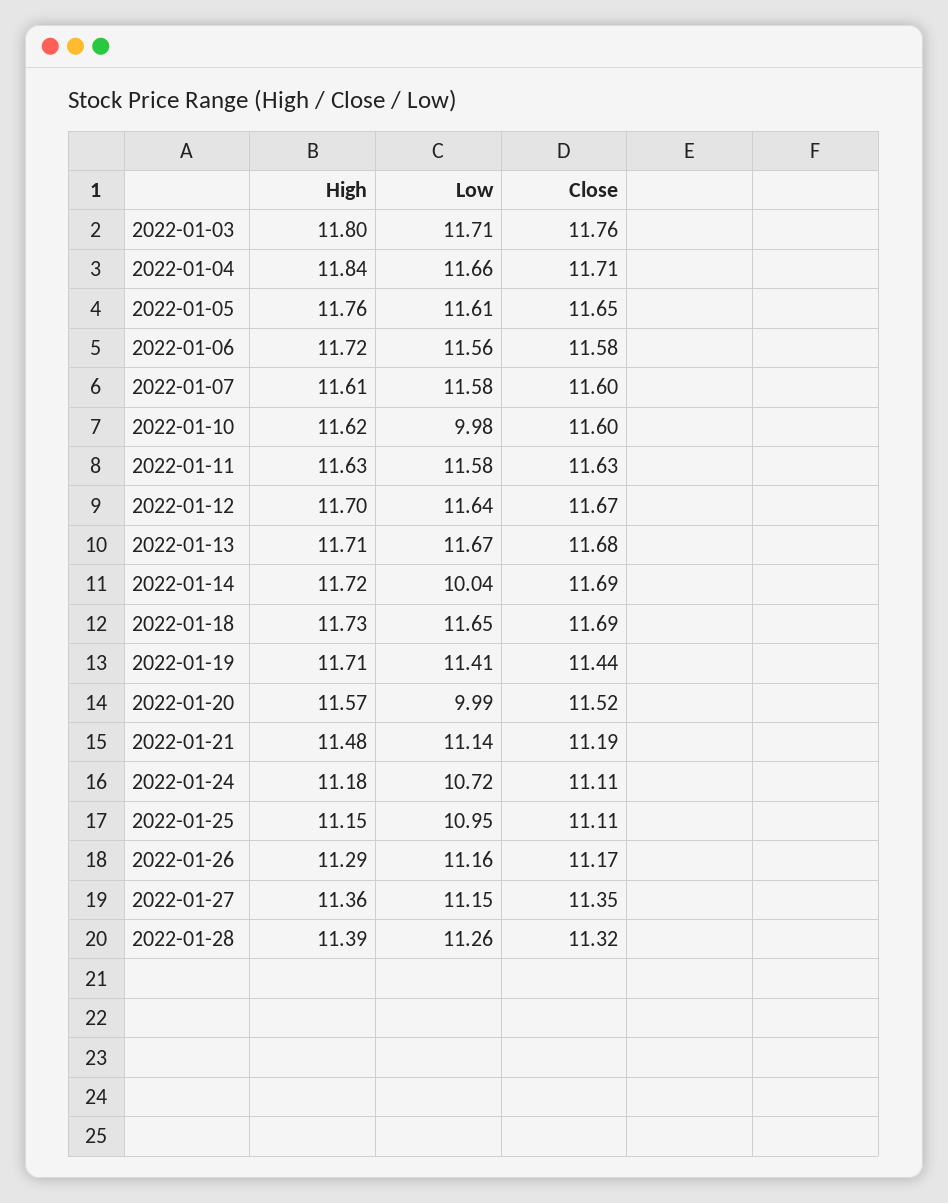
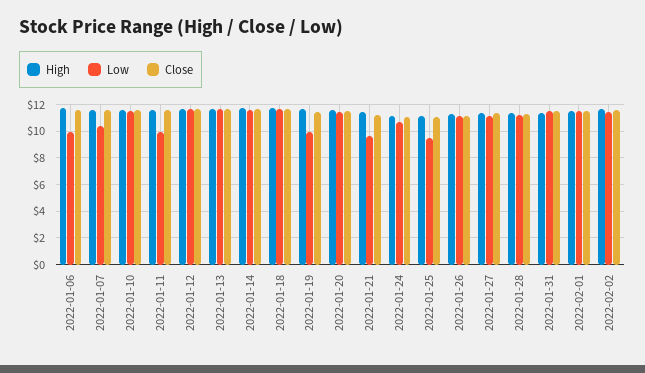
High, 2022-01-03: 11.8 -> none
Low, 2022-01-03: 11.71 -> none
Close, 2022-01-03: 11.76 -> none
High, 2022-01-04: 11.84 -> none
Low, 2022-01-04: 11.66 -> none
Close, 2022-01-04: 11.71 -> none
High, 2022-01-05: 11.76 -> none
Low, 2022-01-05: 11.61 -> none
Close, 2022-01-05: 11.65 -> none
Low, 2022-01-06: 11.56 -> 10
Low, 2022-01-07: 11.58 -> 10.5
Low, 2022-01-10: 9.98 -> 11.5
Low, 2022-01-11: 11.58 -> 10
Low, 2022-01-14: 10.04 -> 11.5
Low, 2022-01-19: 11.41 -> 10
Low, 2022-01-20: 9.99 -> 11.5
Low, 2022-01-21: 11.14 -> 9.5
Low, 2022-01-25: 10.95 -> 9.5
High, 2022-01-31: none -> 11.5
Low, 2022-01-31: none -> 11.5
Close, 2022-01-31: none -> 11.5
High, 2022-02-01: none -> 11.5
Low, 2022-02-01: none -> 11.5
Close, 2022-02-01: none -> 11.5
High, 2022-02-02: none -> 11.5
Low, 2022-02-02: none -> 11.5
Close, 2022-02-02: none -> 11.5

